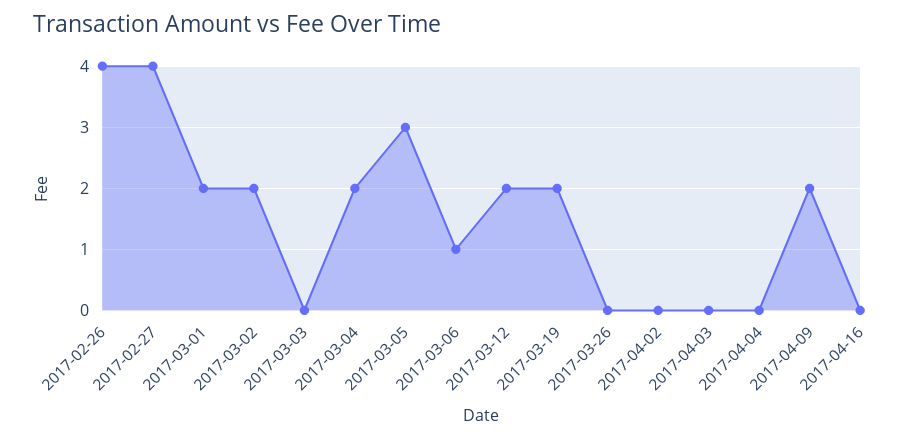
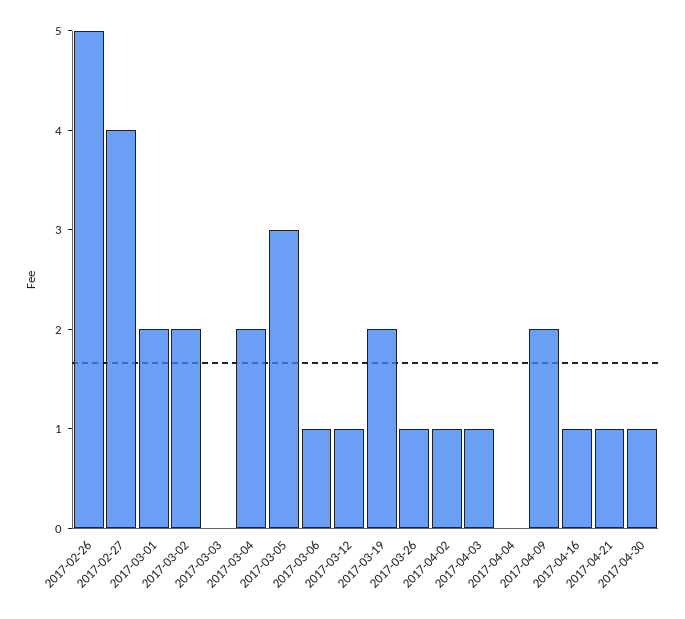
2017-02-26: 4 -> 5
2017-03-12: 2 -> 1
2017-03-26: 0 -> 1
2017-04-02: 0 -> 1
2017-04-03: 0 -> 1
2017-04-16: 0 -> 1
2017-04-21: none -> 1
2017-04-30: none -> 1

